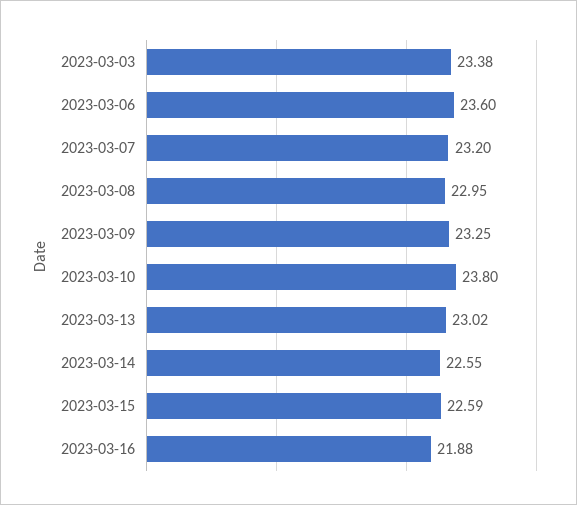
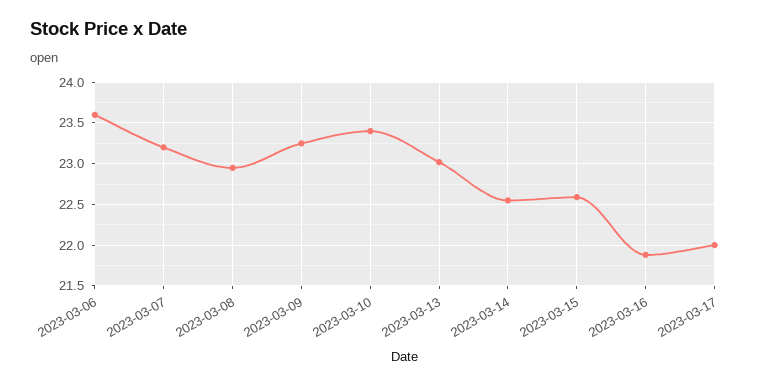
2023-03-03: 23.38 -> none
2023-03-10: 23.8 -> 23.4
2023-03-17: none -> 22

